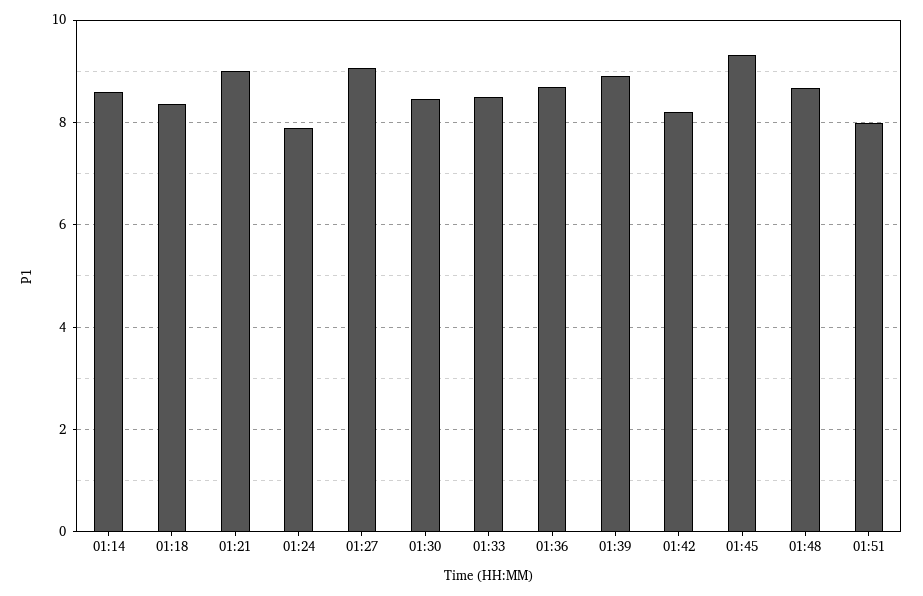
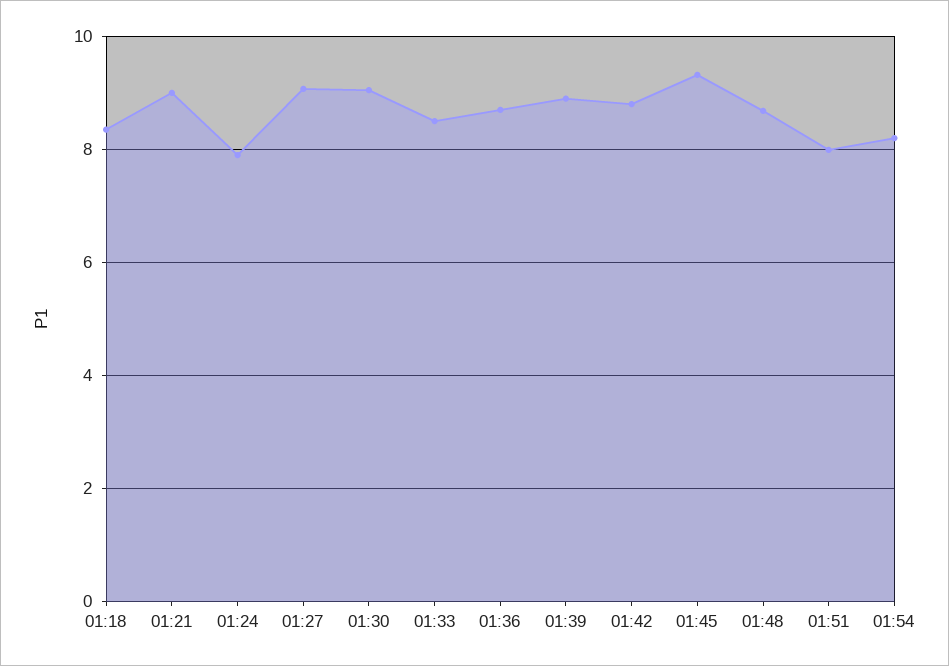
01:14: 8.6 -> none
01:30: 8.4 -> 9
01:42: 8.2 -> 8.8
01:54: none -> 8.2

